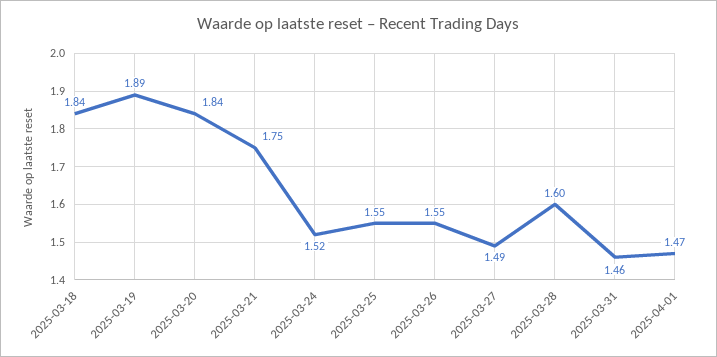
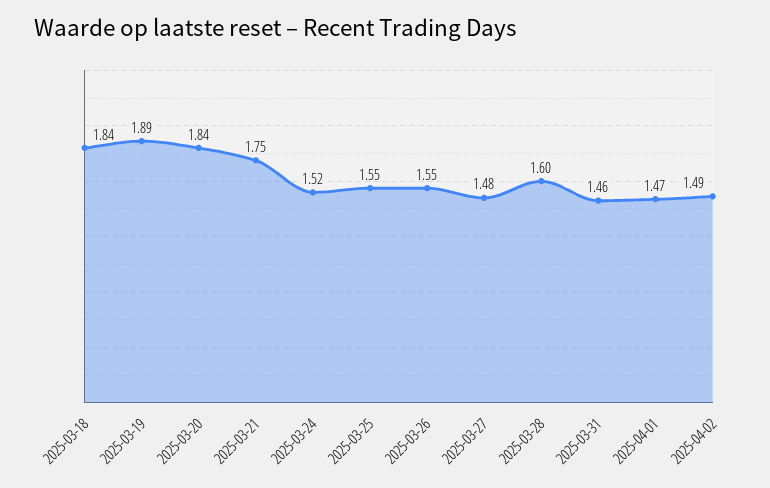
2025-03-27: 1.49 -> 1.48
2025-04-02: none -> 1.49

